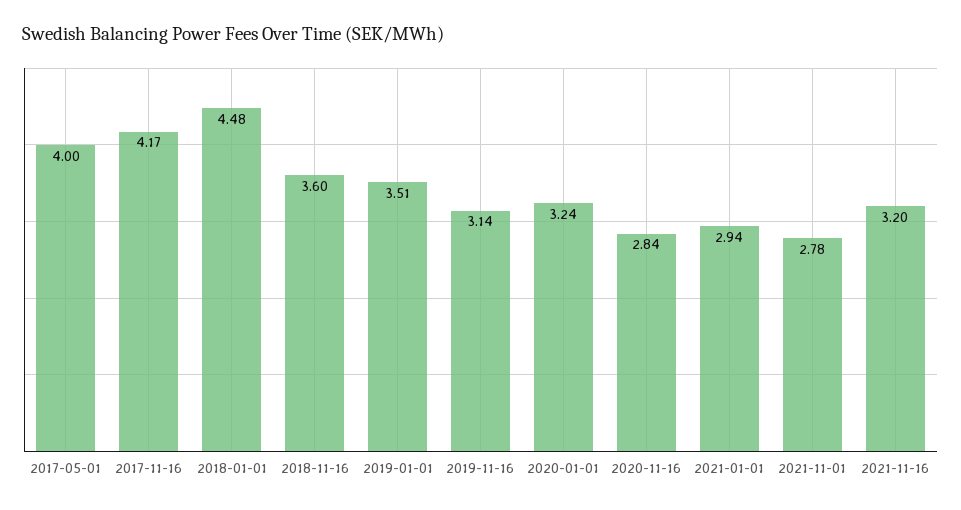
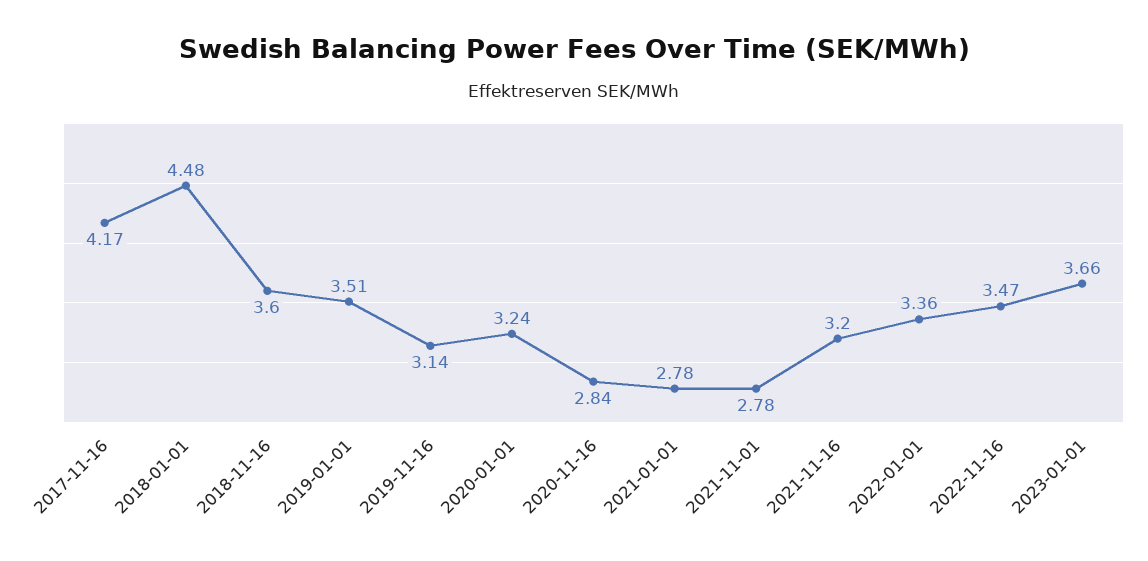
2017-05-01: 4 -> none
2021-01-01: 2.94 -> 2.78
2022-01-01: none -> 3.36
2022-11-16: none -> 3.47
2023-01-01: none -> 3.66

